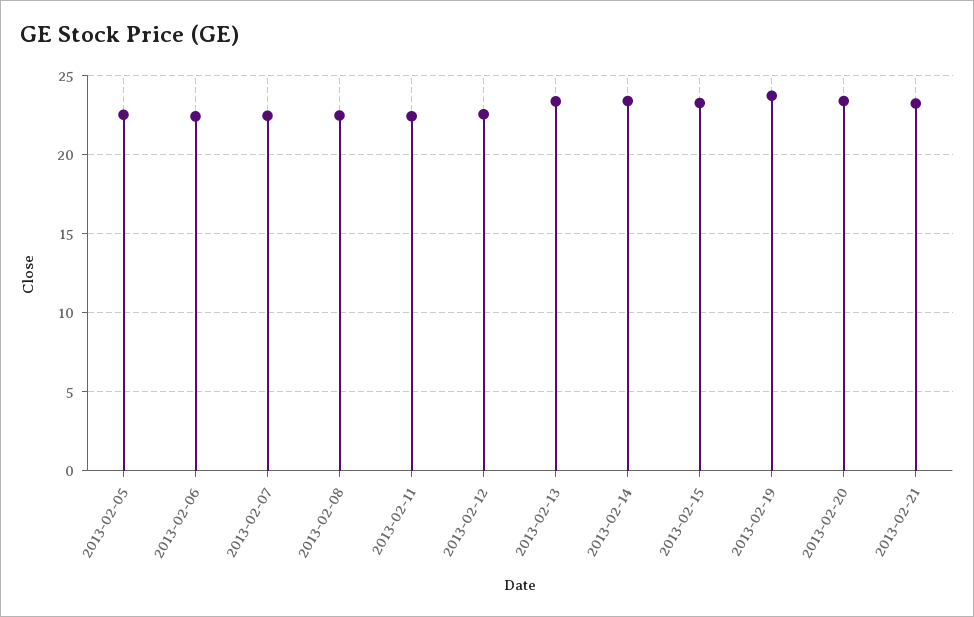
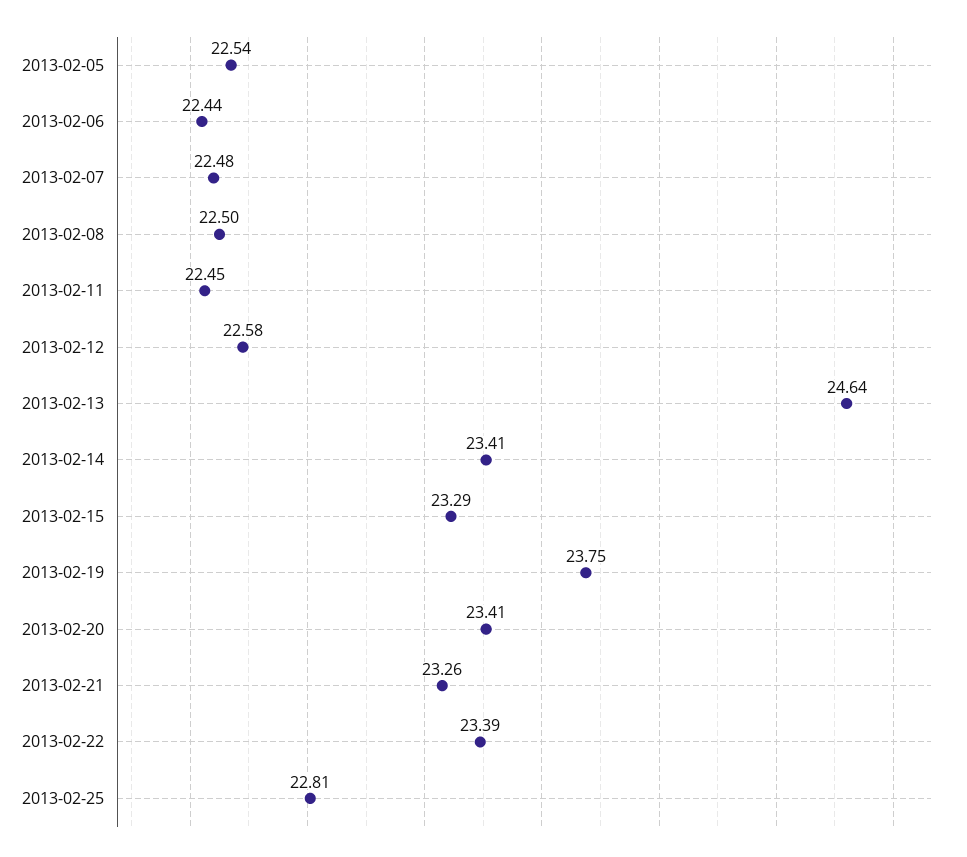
2013-02-13: 23.5 -> 24.64
2013-02-22: none -> 23.39
2013-02-25: none -> 22.81

